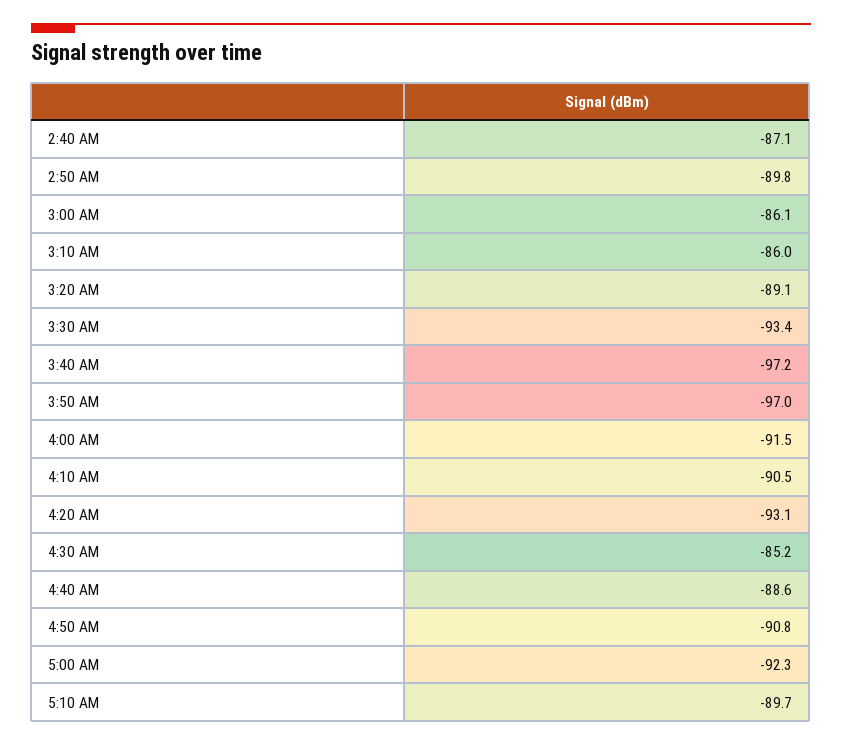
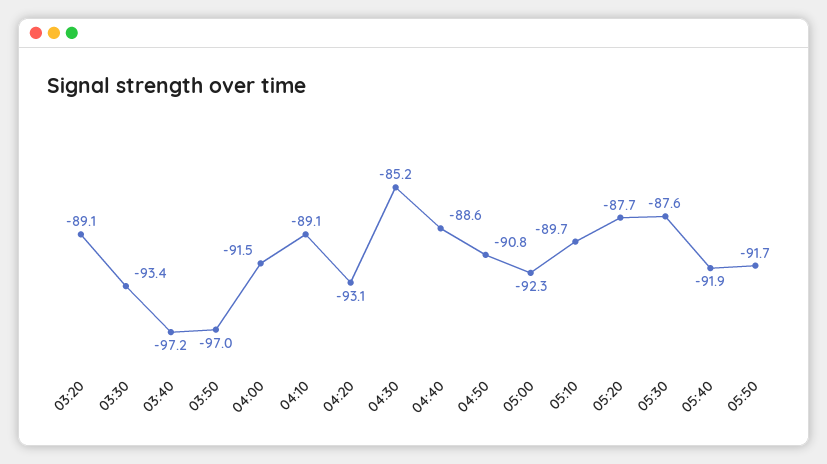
2:40 AM: -87.1 -> none
2:50 AM: -89.8 -> none
3:00 AM: -86.1 -> none
3:10 AM: -86 -> none
4:10 AM: -90.5 -> -89.1
05:20: none -> -87.7
05:30: none -> -87.6
05:40: none -> -91.9
05:50: none -> -91.7

